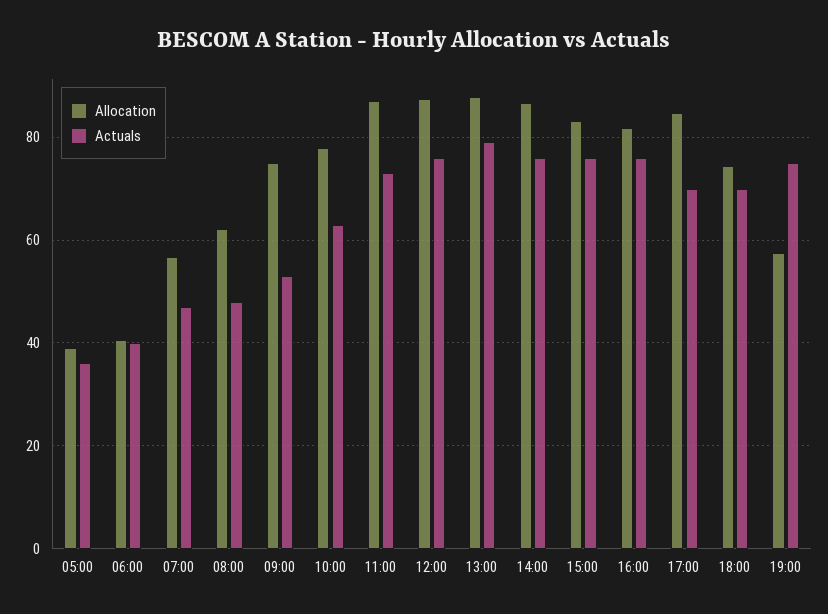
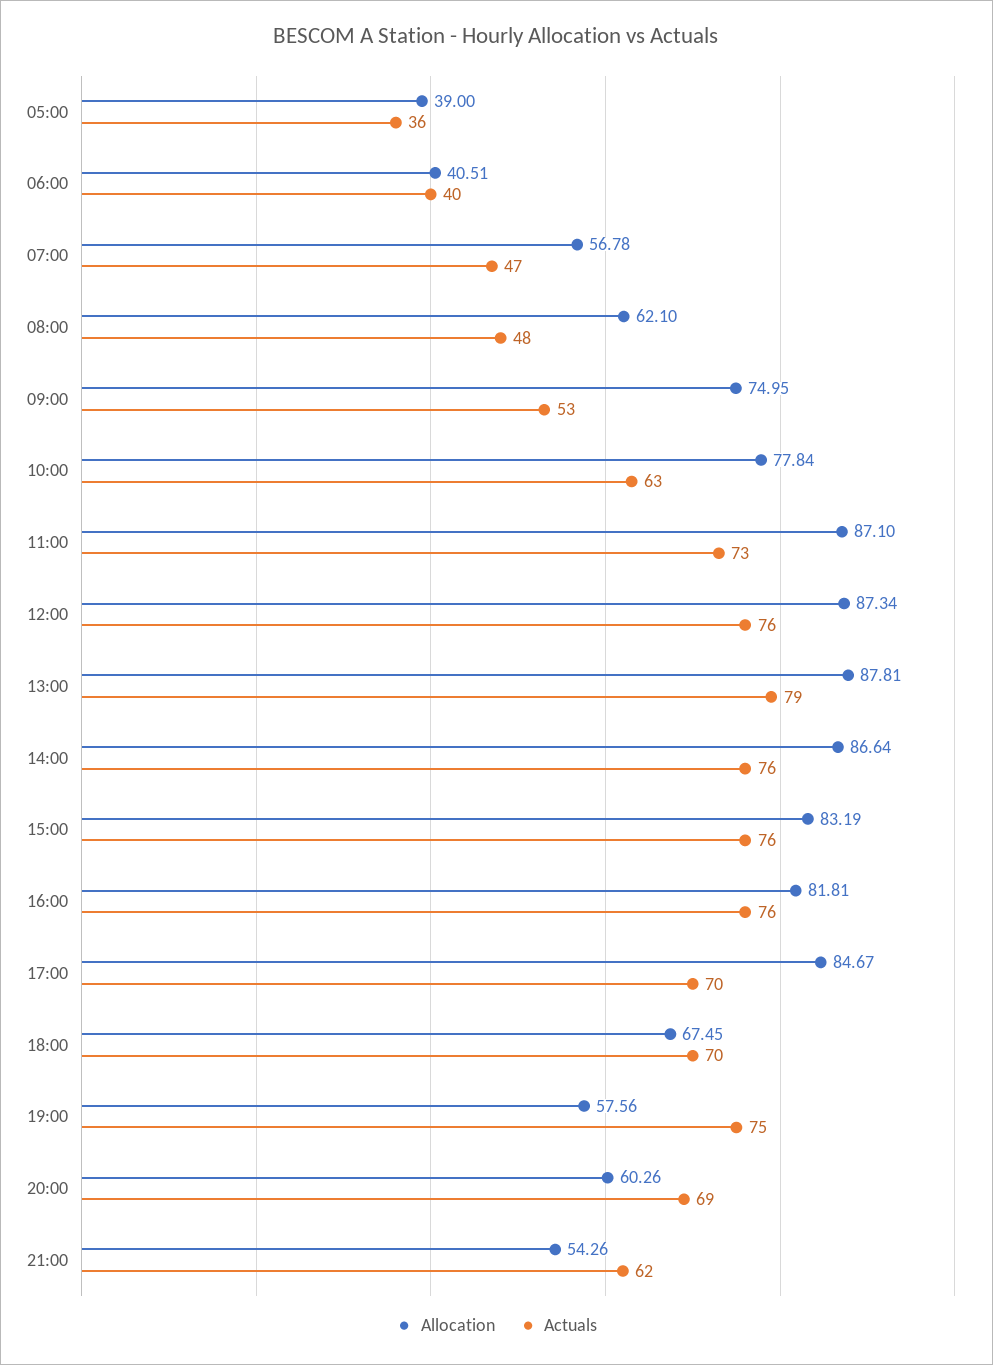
Allocation, 18:00: 74 -> 67.45
Allocation, 20:00: none -> 60.26
Actuals, 20:00: none -> 69
Allocation, 21:00: none -> 54.26
Actuals, 21:00: none -> 62

